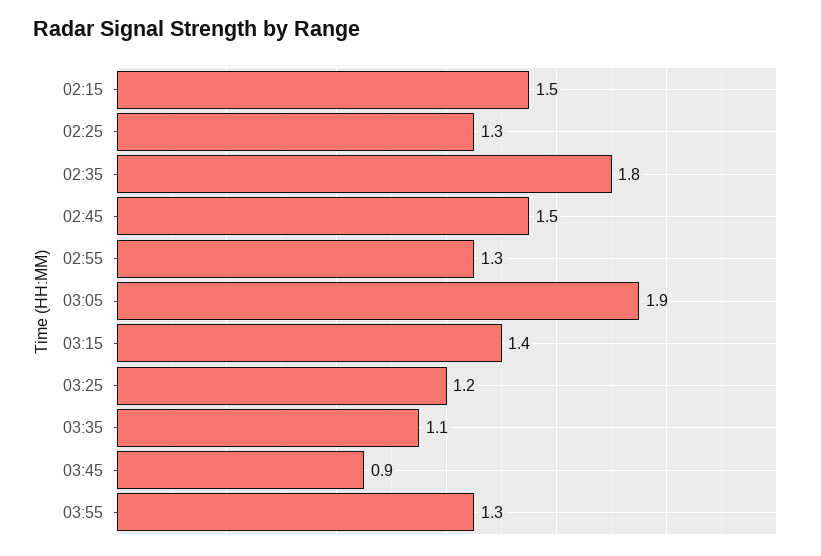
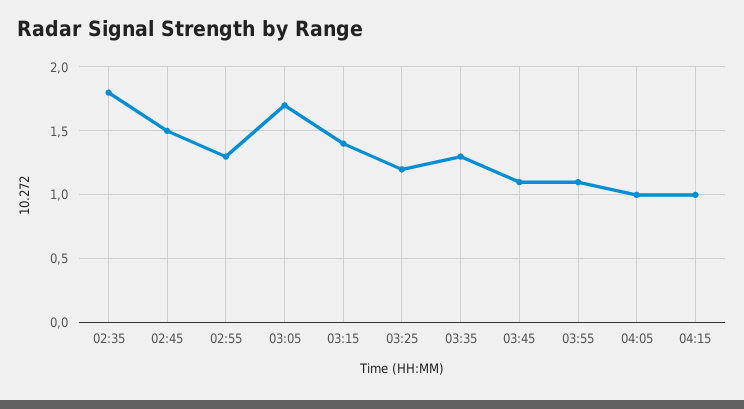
02:15: 1.5 -> none
02:25: 1.3 -> none
03:05: 1.9 -> 1.7
03:35: 1.1 -> 1.3
03:45: 0.9 -> 1.1
03:55: 1.3 -> 1.1
04:05: none -> 1
04:15: none -> 1

